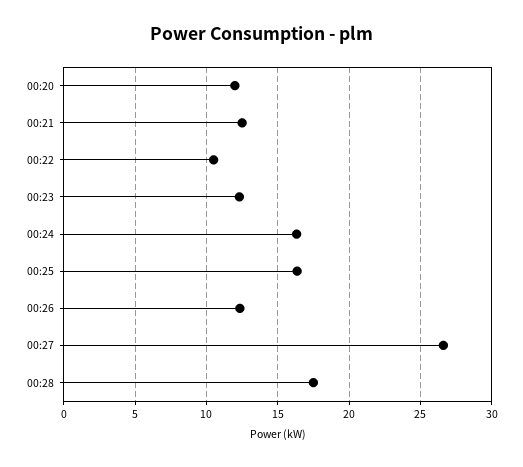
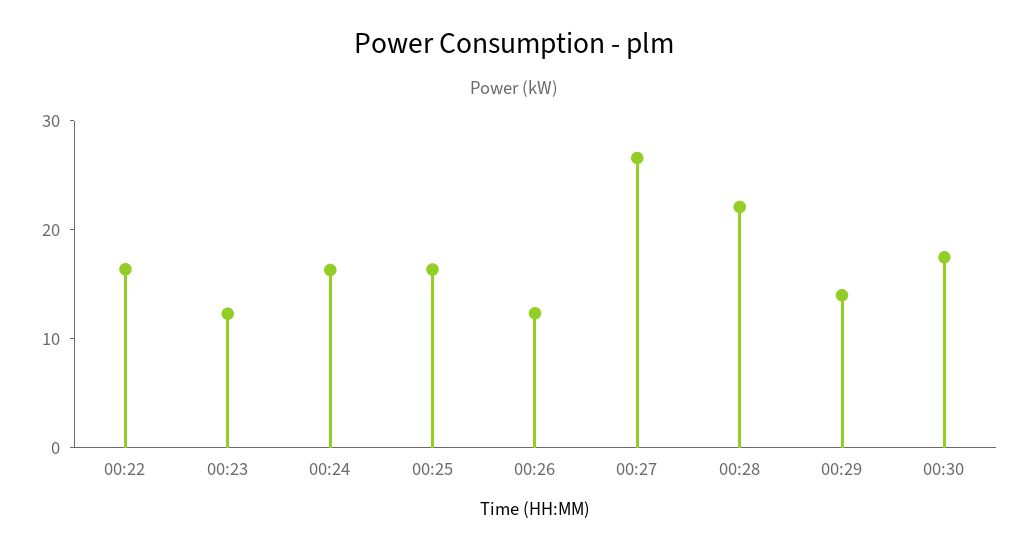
00:20: 12 -> none
00:21: 12.5 -> none
00:22: 10.5 -> 16
00:28: 17.5 -> 22
00:29: none -> 14
00:30: none -> 18

